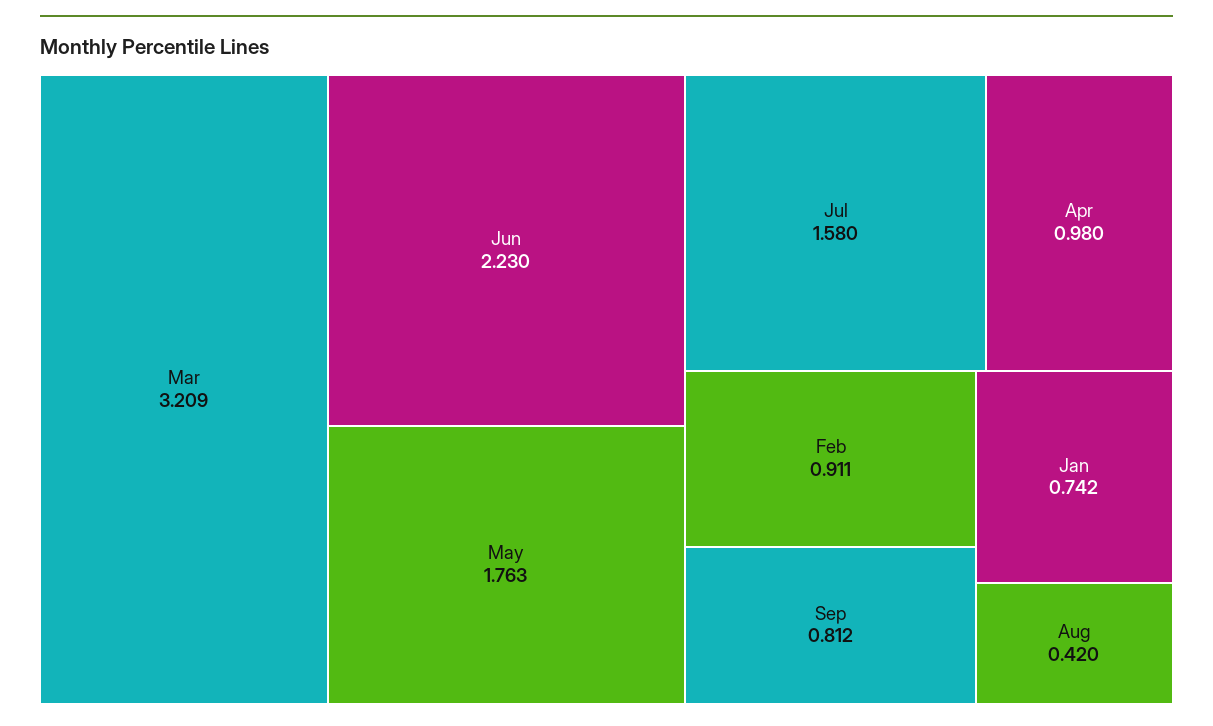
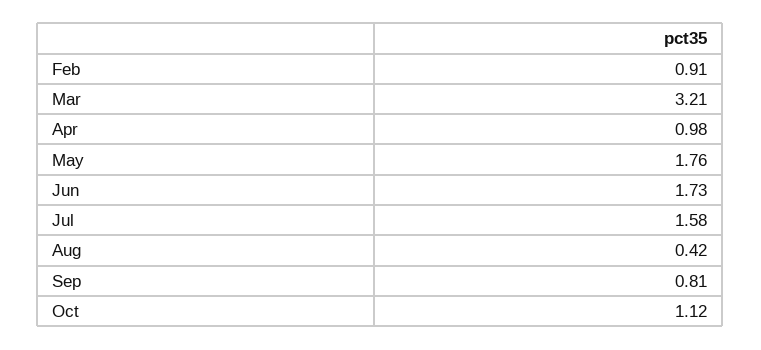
Jun: 2.23 -> 1.73
Jan: 0.742 -> none
Oct: none -> 1.12

